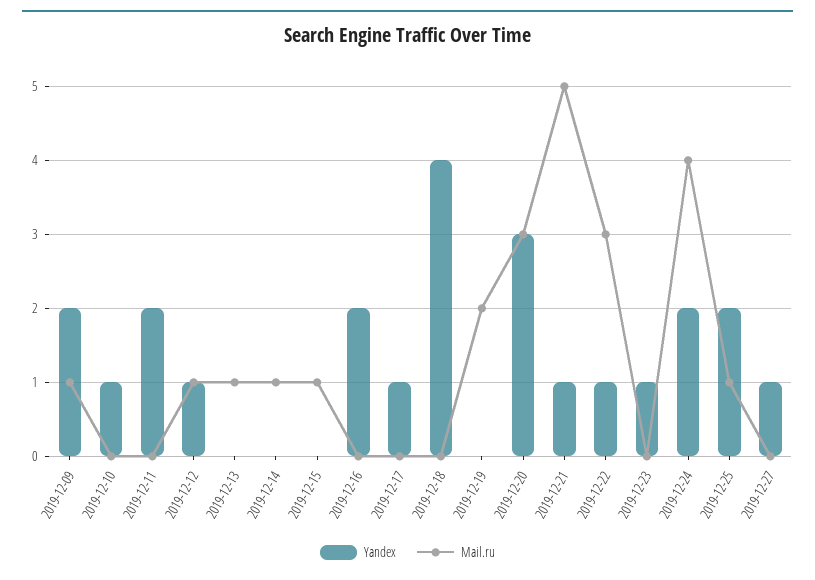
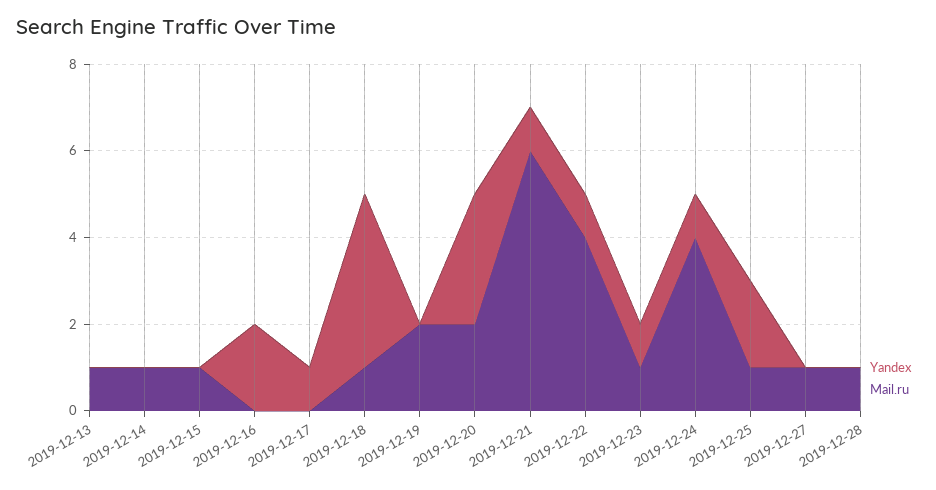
Yandex, 2019-12-09: 2 -> none
Mail.ru, 2019-12-09: 1 -> none
Yandex, 2019-12-10: 1 -> none
Mail.ru, 2019-12-10: 0 -> none
Yandex, 2019-12-11: 2 -> none
Mail.ru, 2019-12-11: 0 -> none
Yandex, 2019-12-12: 1 -> none
Mail.ru, 2019-12-12: 1 -> none
Mail.ru, 2019-12-18: 0 -> 1
Mail.ru, 2019-12-20: 3 -> 2
Mail.ru, 2019-12-21: 5 -> 6
Mail.ru, 2019-12-22: 3 -> 4
Mail.ru, 2019-12-23: 0 -> 1
Yandex, 2019-12-24: 2 -> 1
Yandex, 2019-12-27: 1 -> 0
Mail.ru, 2019-12-27: 0 -> 1
Yandex, 2019-12-28: none -> 0
Mail.ru, 2019-12-28: none -> 1

